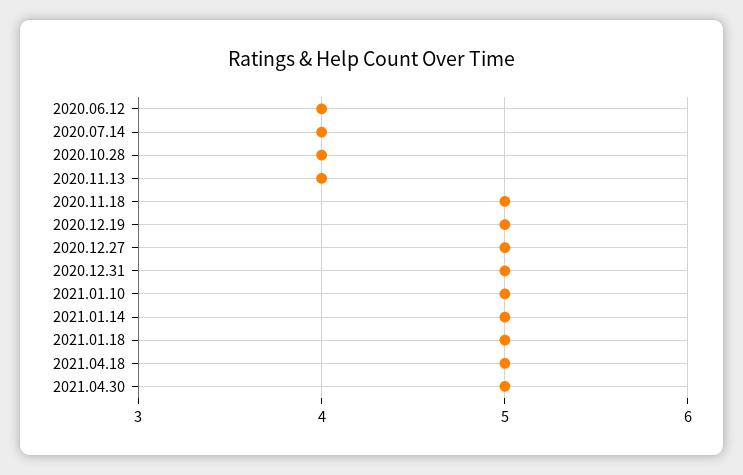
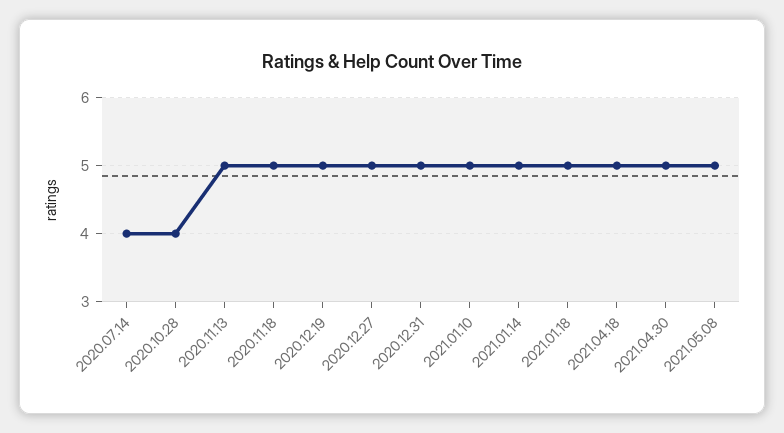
2020.06.12: 4 -> none
2020.11.13: 4 -> 5
2021.05.08: none -> 5

